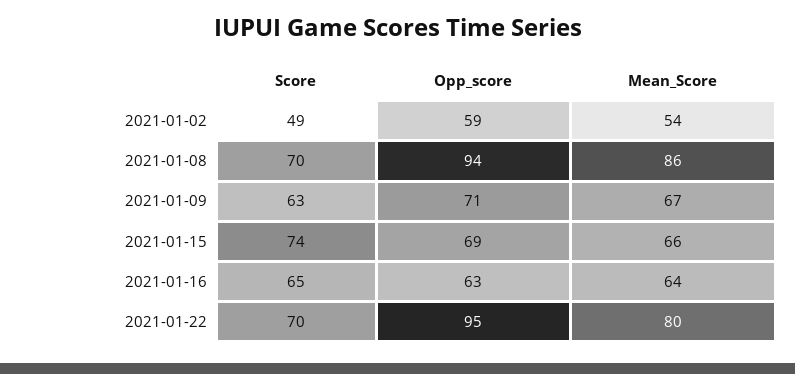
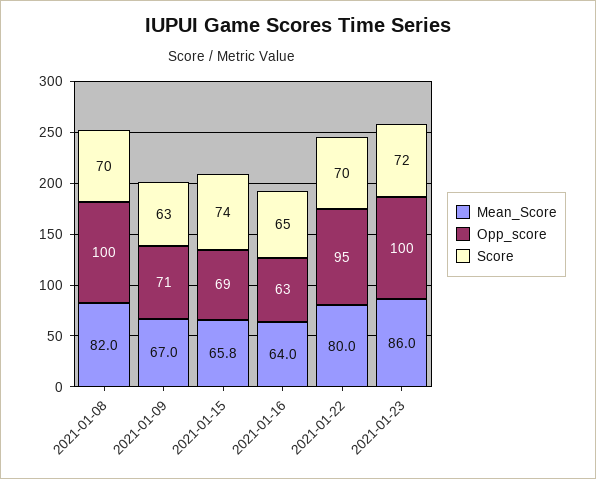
Score, 2021-01-02: 49 -> none
Opp_score, 2021-01-02: 59 -> none
Mean_Score, 2021-01-02: 54 -> none
Opp_score, 2021-01-08: 94 -> 100
Mean_Score, 2021-01-08: 86 -> 82
Mean_Score, 2021-01-23: none -> 86
Opp_score, 2021-01-23: none -> 100
Score, 2021-01-23: none -> 72

